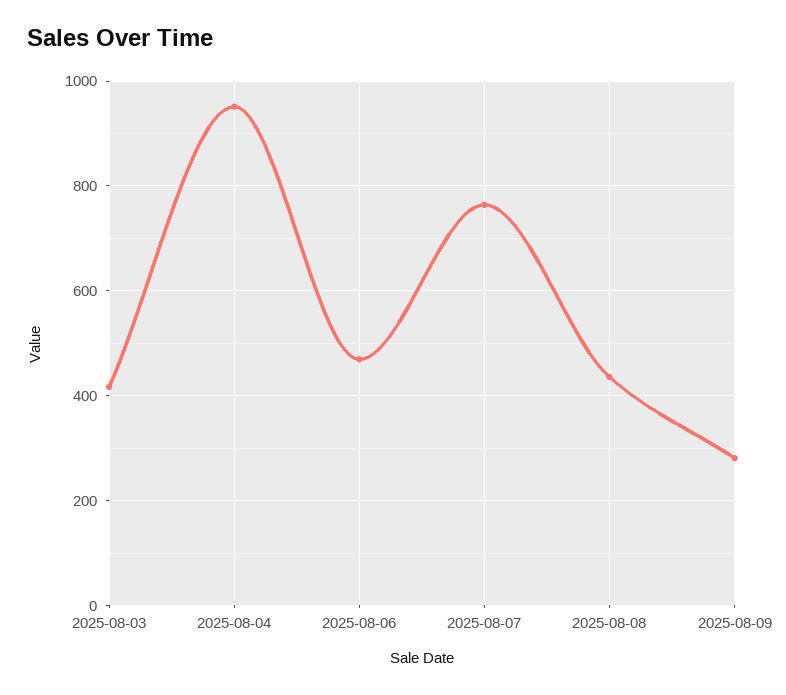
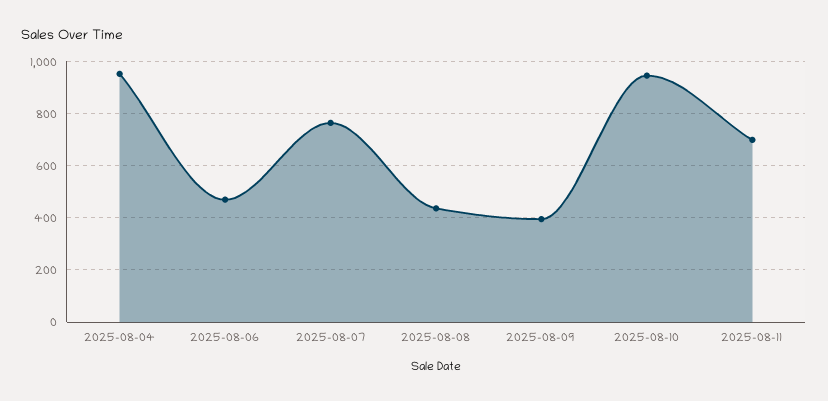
2025-08-03: 420 -> none
2025-08-09: 280 -> 400
2025-08-10: none -> 950
2025-08-11: none -> 700

